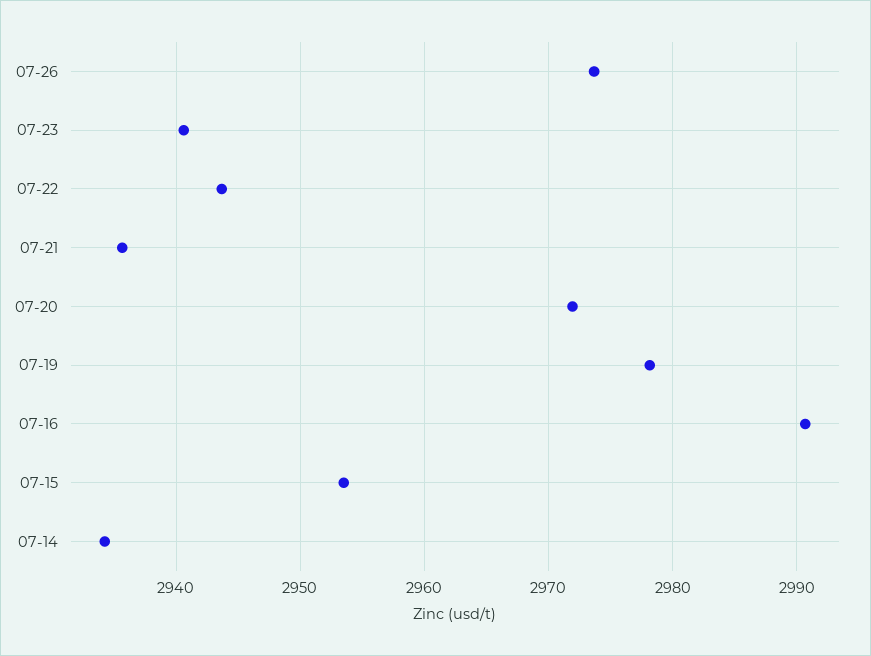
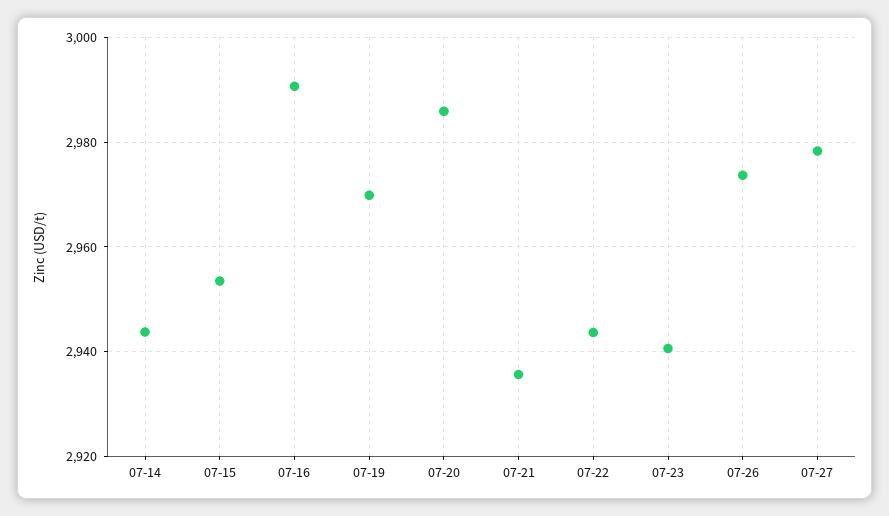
07-20: 2972 -> 2986
07-19: 2978 -> 2970
07-14: 2934 -> 2944
07-27: none -> 2978

